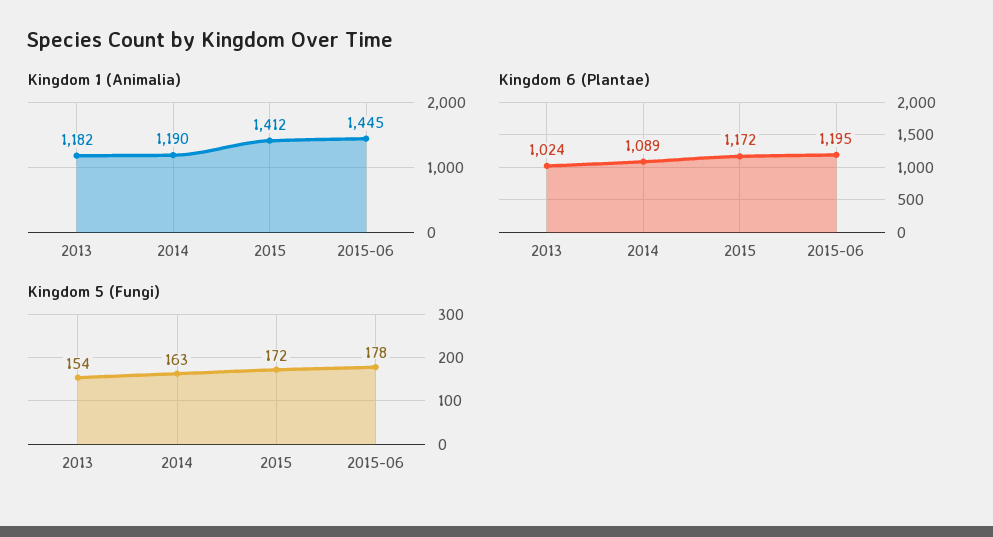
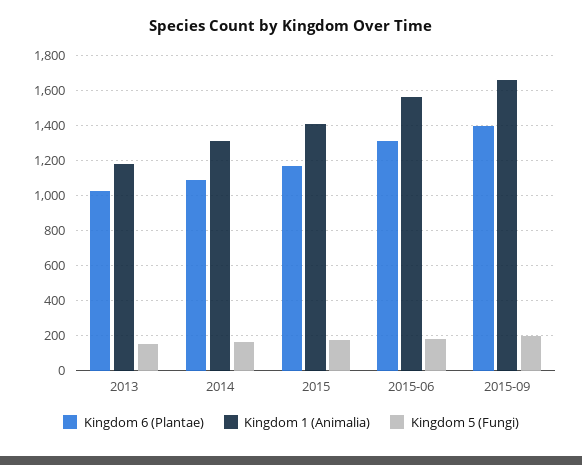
Kingdom 1 (Animalia), 2014: 1190 -> 1300
Kingdom 1 (Animalia), 2015-06: 1445 -> 1550
Kingdom 6 (Plantae), 2015-06: 1195 -> 1300
Kingdom 6 (Plantae), 2015-09: none -> 1400
Kingdom 1 (Animalia), 2015-09: none -> 1650
Kingdom 5 (Fungi), 2015-09: none -> 200

